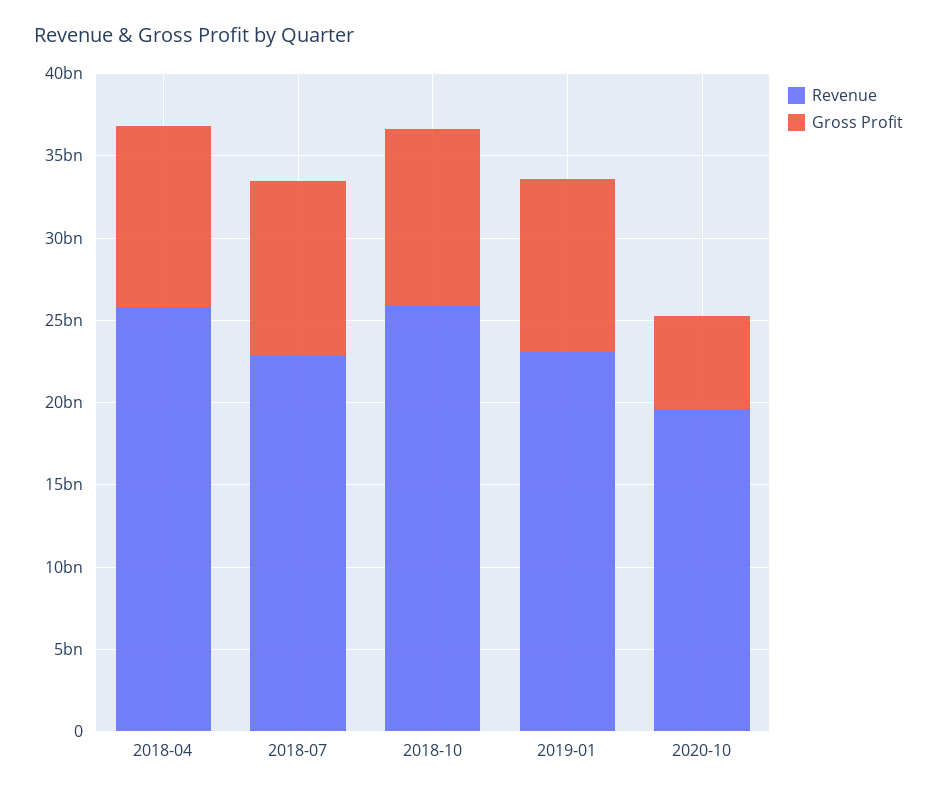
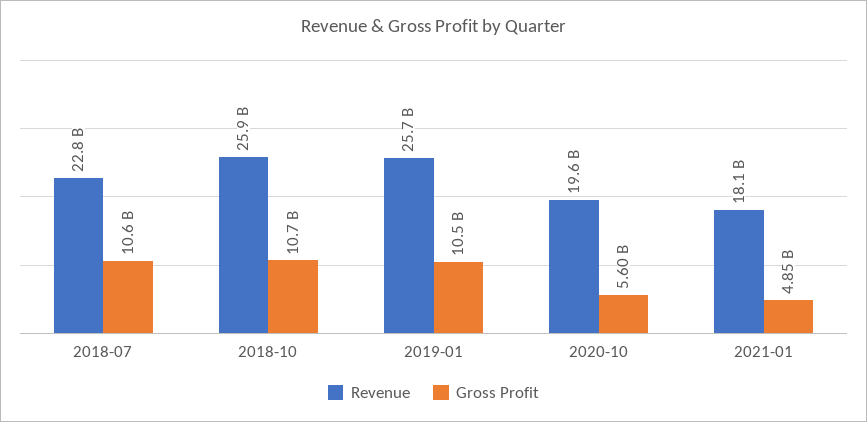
Revenue, 2018-04: 26000000000 -> none
Gross Profit, 2018-04: 11000000000 -> none
Revenue, 2019-01: 23000000000 -> 25700000000
Revenue, 2021-01: none -> 18100000000
Gross Profit, 2021-01: none -> 4850000000

